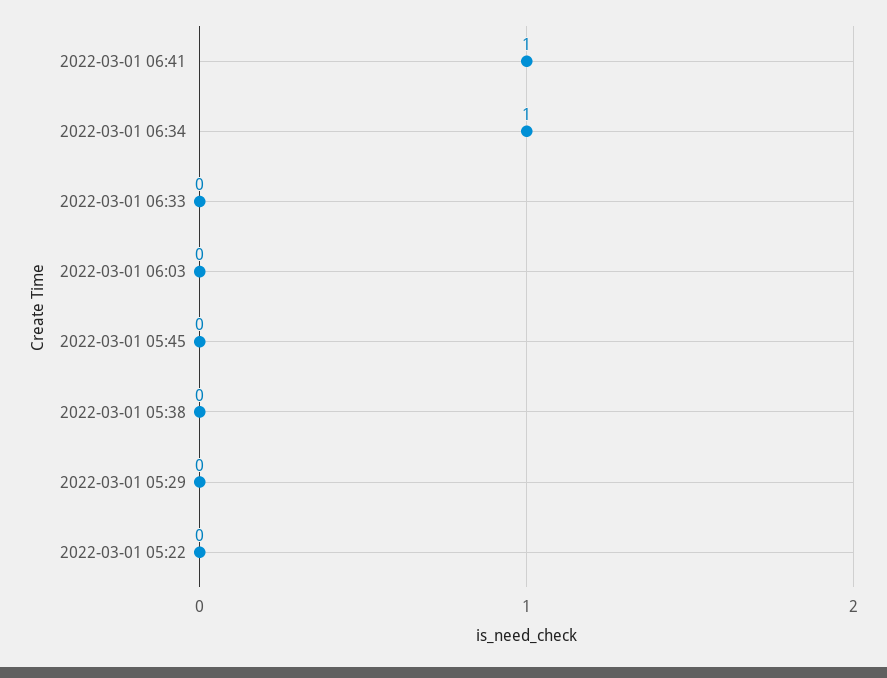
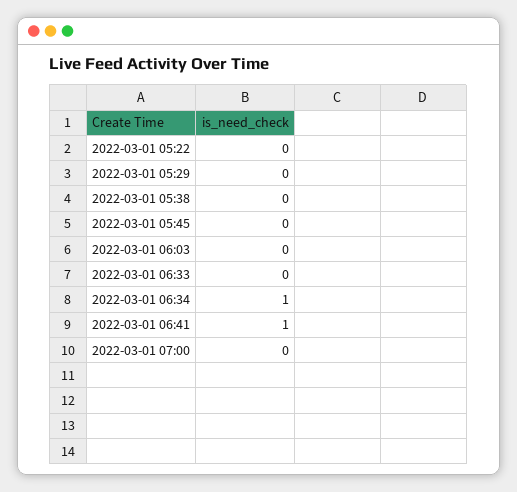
2022-03-01 07:00: none -> 0

